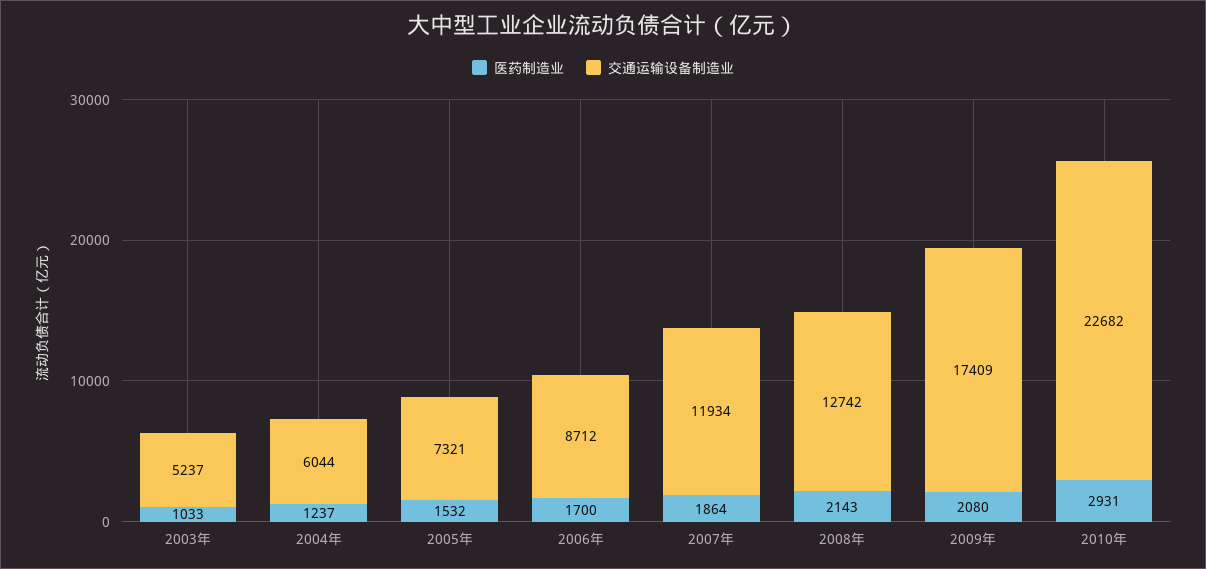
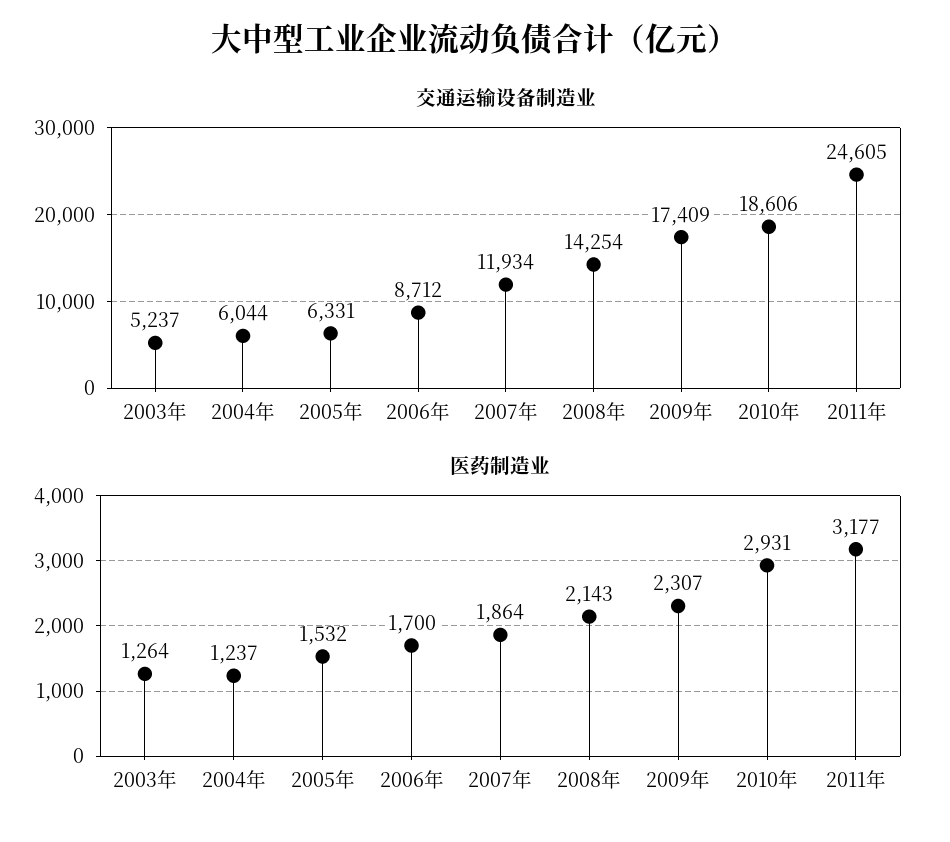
医药制造业, 2003年: 1033 -> 1264
交通运输设备制造业, 2005年: 7321 -> 6331
交通运输设备制造业, 2008年: 12742 -> 14254
医药制造业, 2009年: 2080 -> 2307
交通运输设备制造业, 2010年: 22682 -> 18606
交通运输设备制造业, 2011年: none -> 24605
医药制造业, 2011年: none -> 3177

